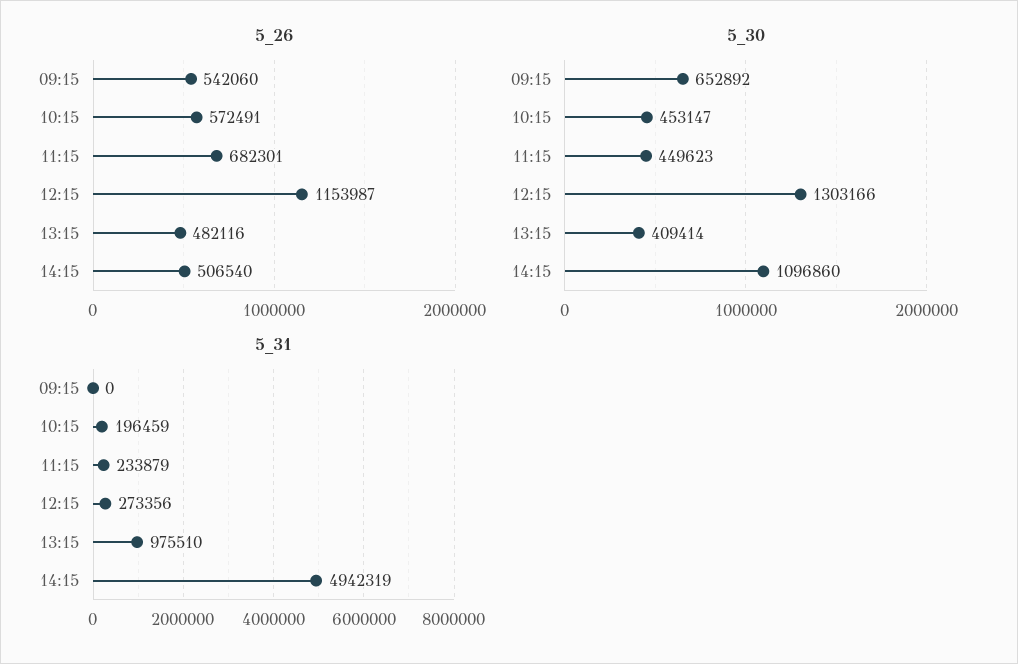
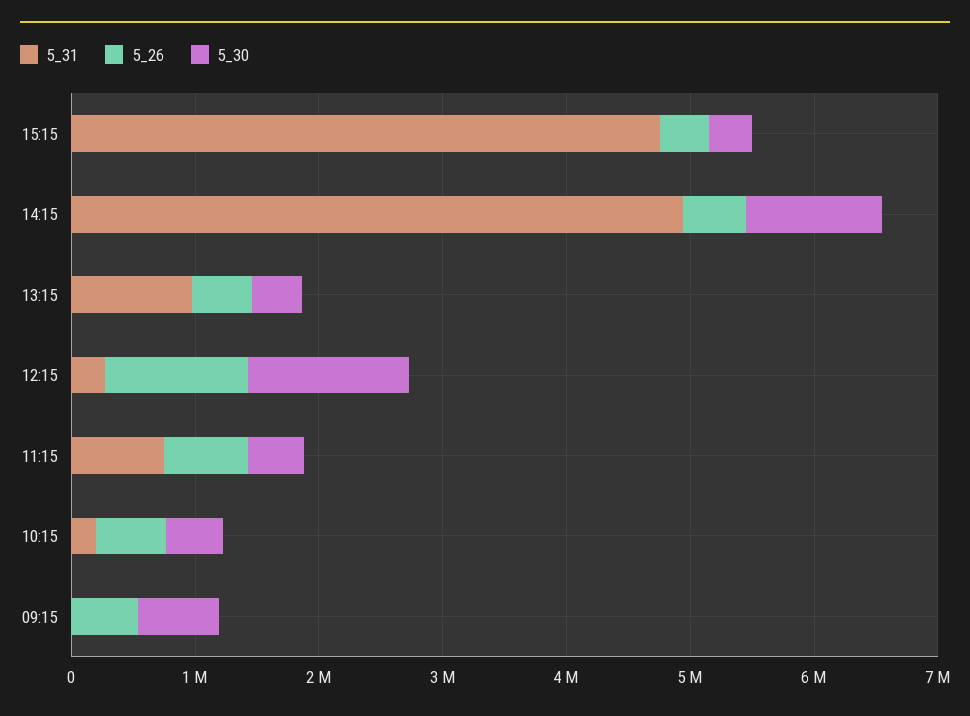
5_31, 11:15: 233879 -> 800000
5_31, 15:15: none -> 4800000
5_26, 15:15: none -> 400000
5_30, 15:15: none -> 400000

